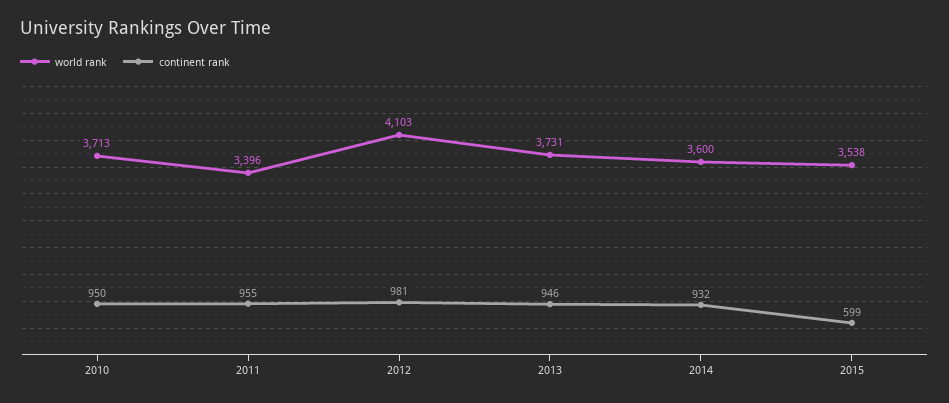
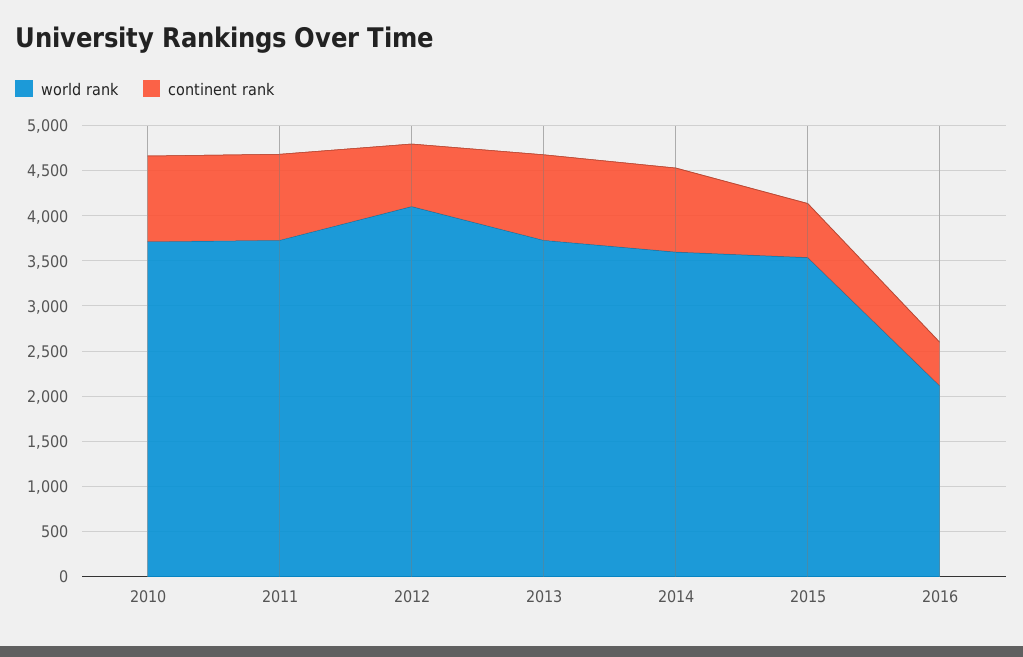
world rank, 2011: 3396 -> 3700
continent rank, 2012: 981 -> 700
world rank, 2016: none -> 2100
continent rank, 2016: none -> 500

